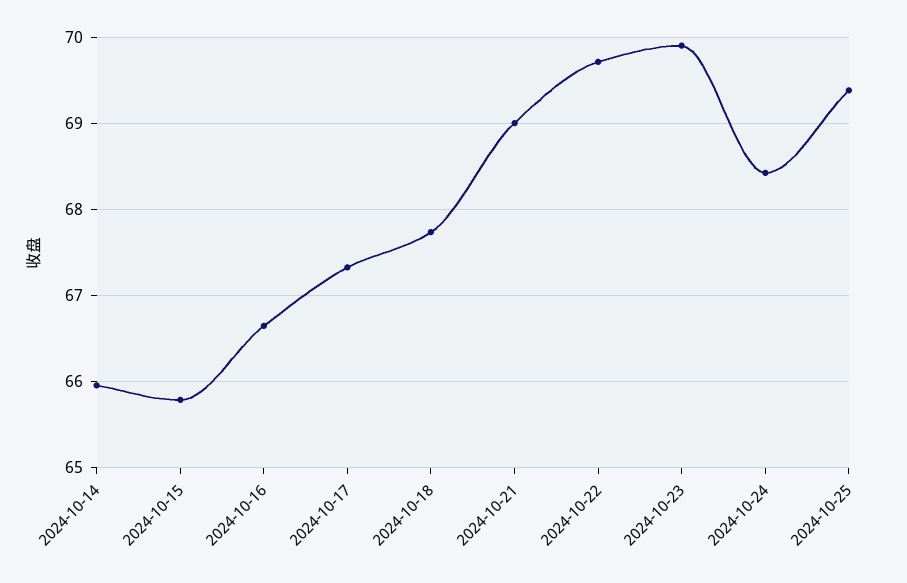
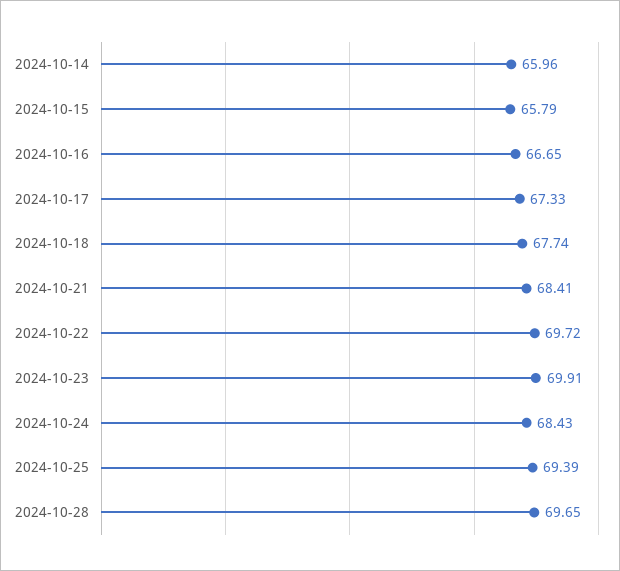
2024-10-21: 69 -> 68.41
2024-10-28: none -> 69.65

